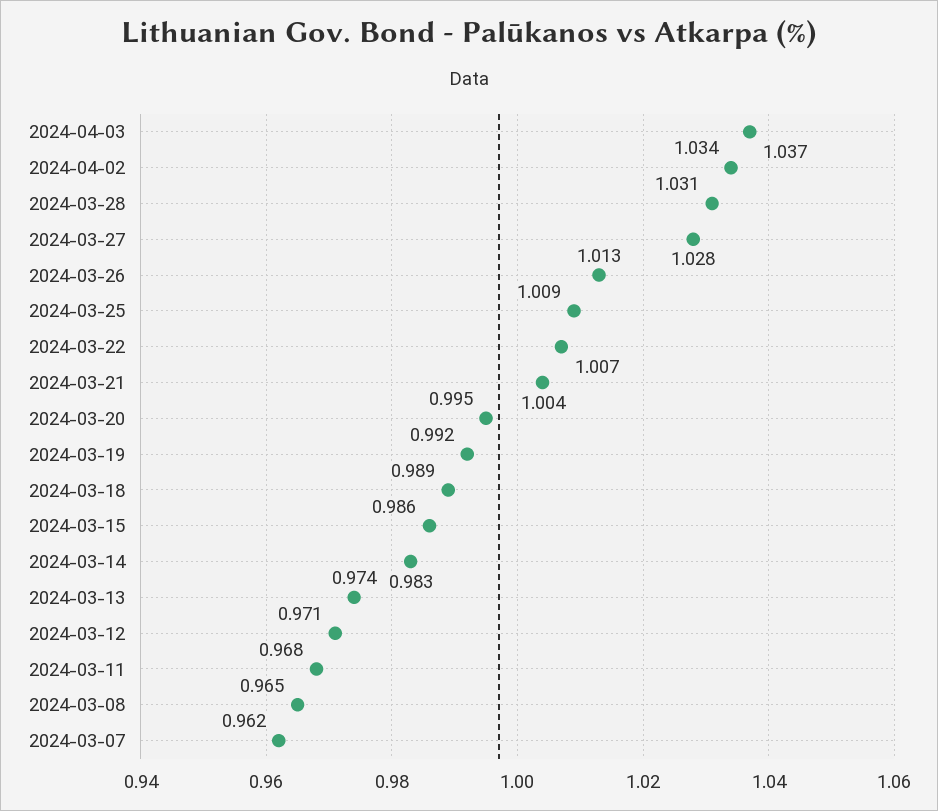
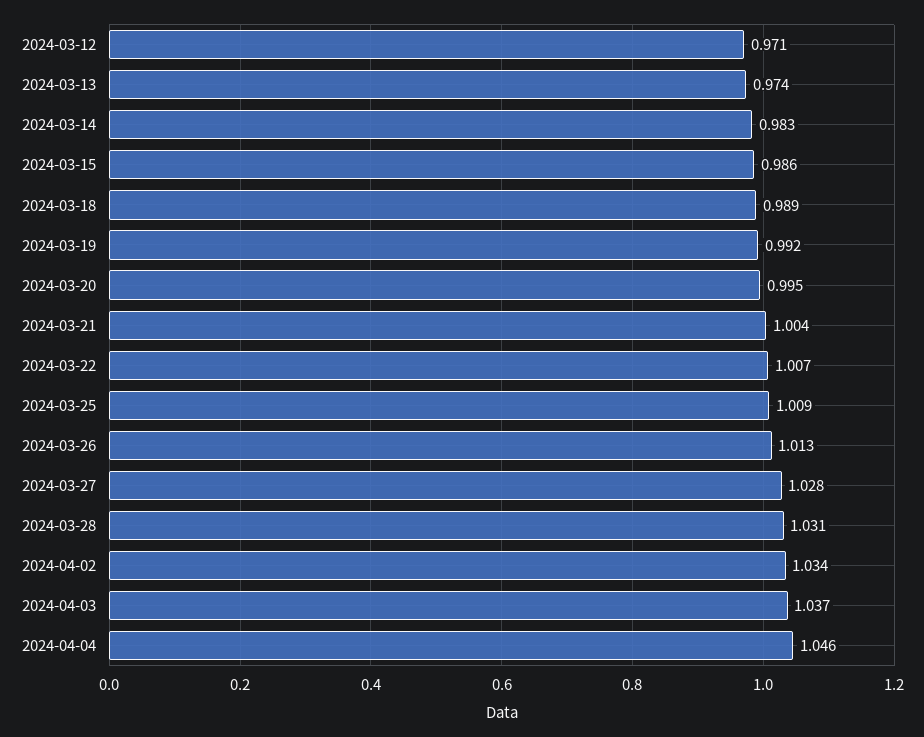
2024-03-11: 0.968 -> none
2024-03-08: 0.965 -> none
2024-03-07: 0.962 -> none
2024-04-04: none -> 1.046

